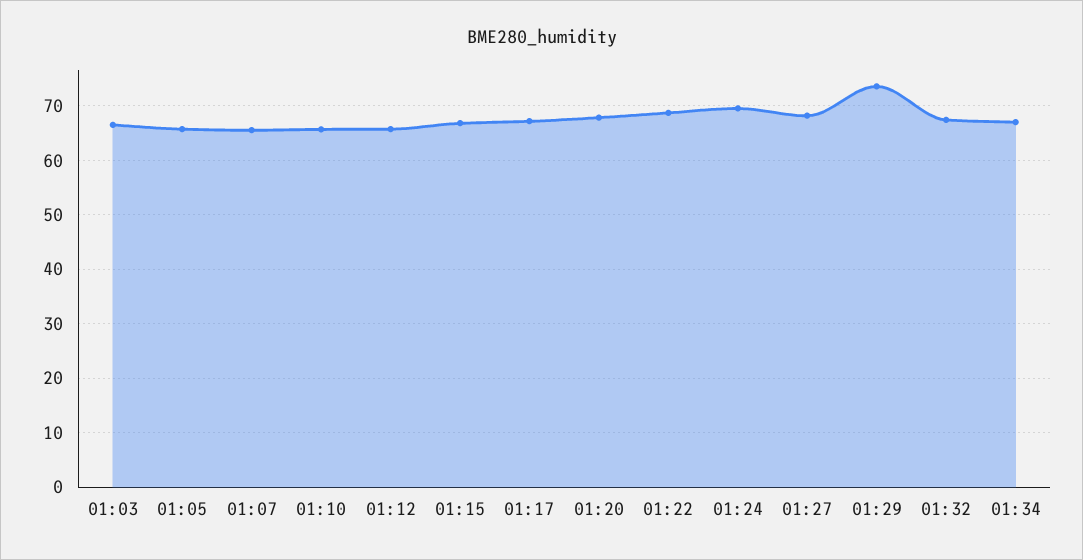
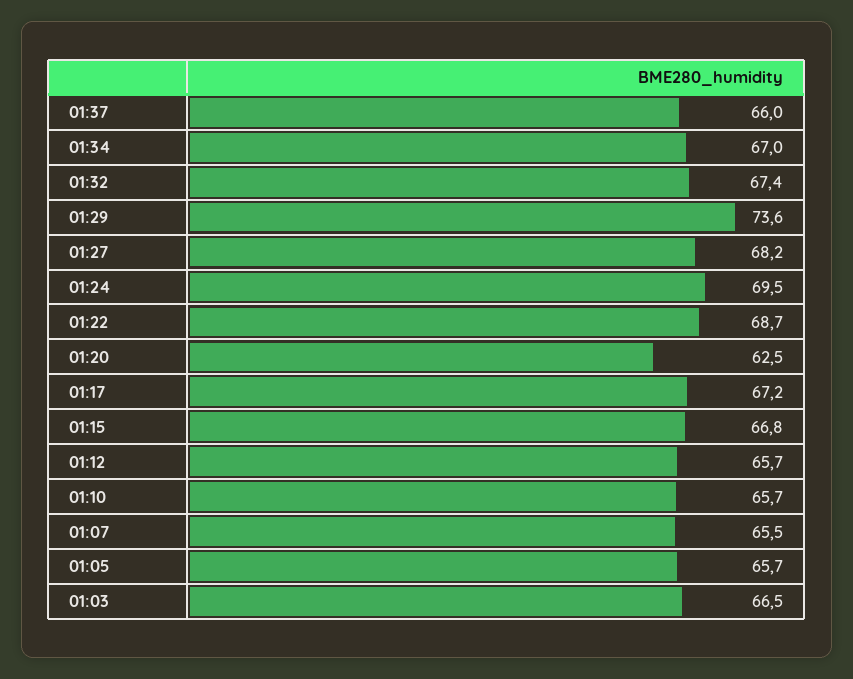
01:20: 68 -> 62.5
01:37: none -> 66

